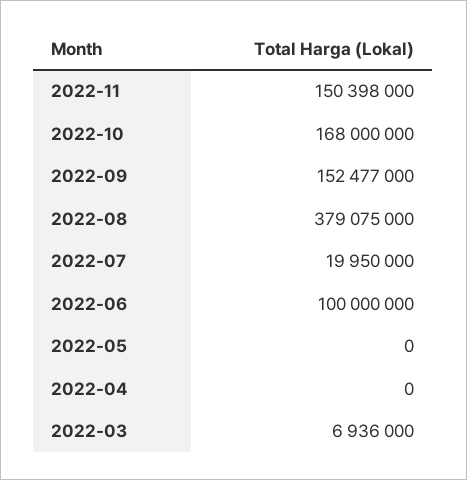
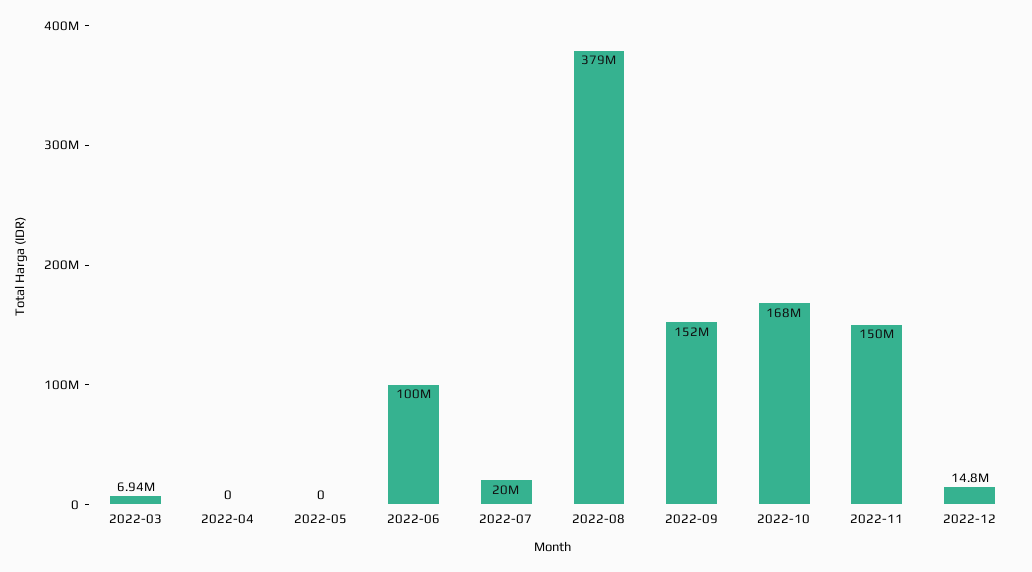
2022-12: none -> 14800000

